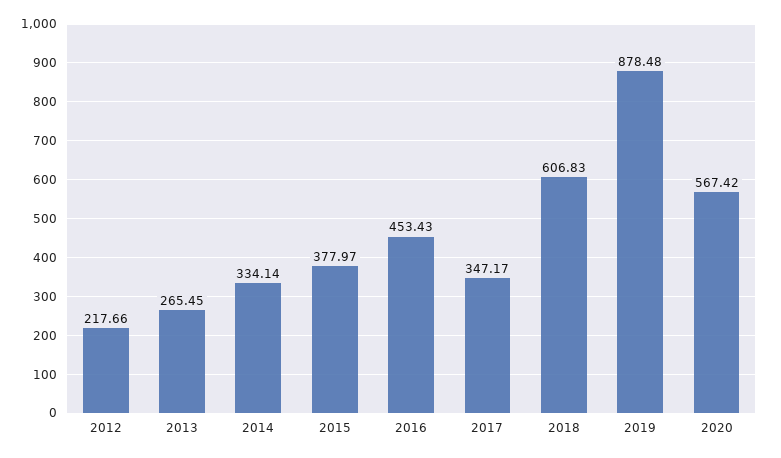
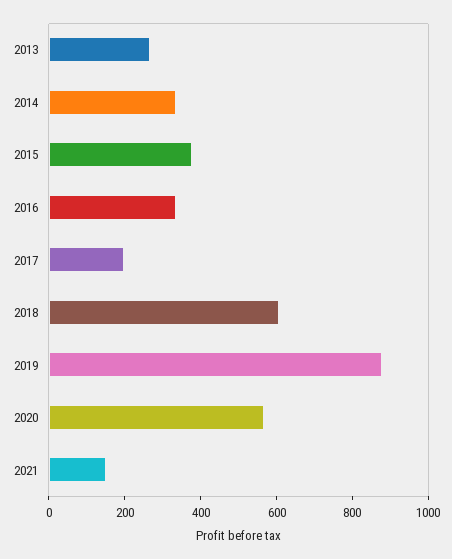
2012: 217.66 -> none
2016: 453.43 -> 350
2017: 347.17 -> 200
2021: none -> 150

